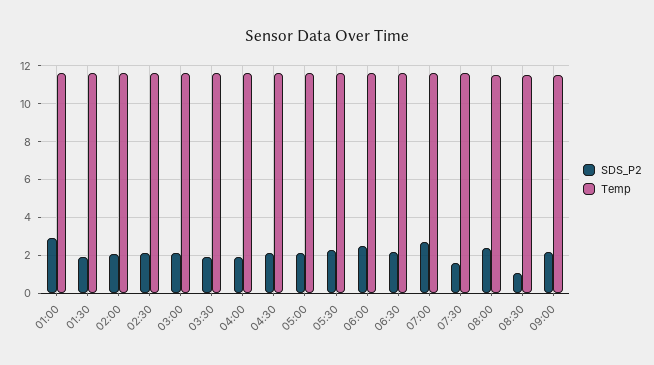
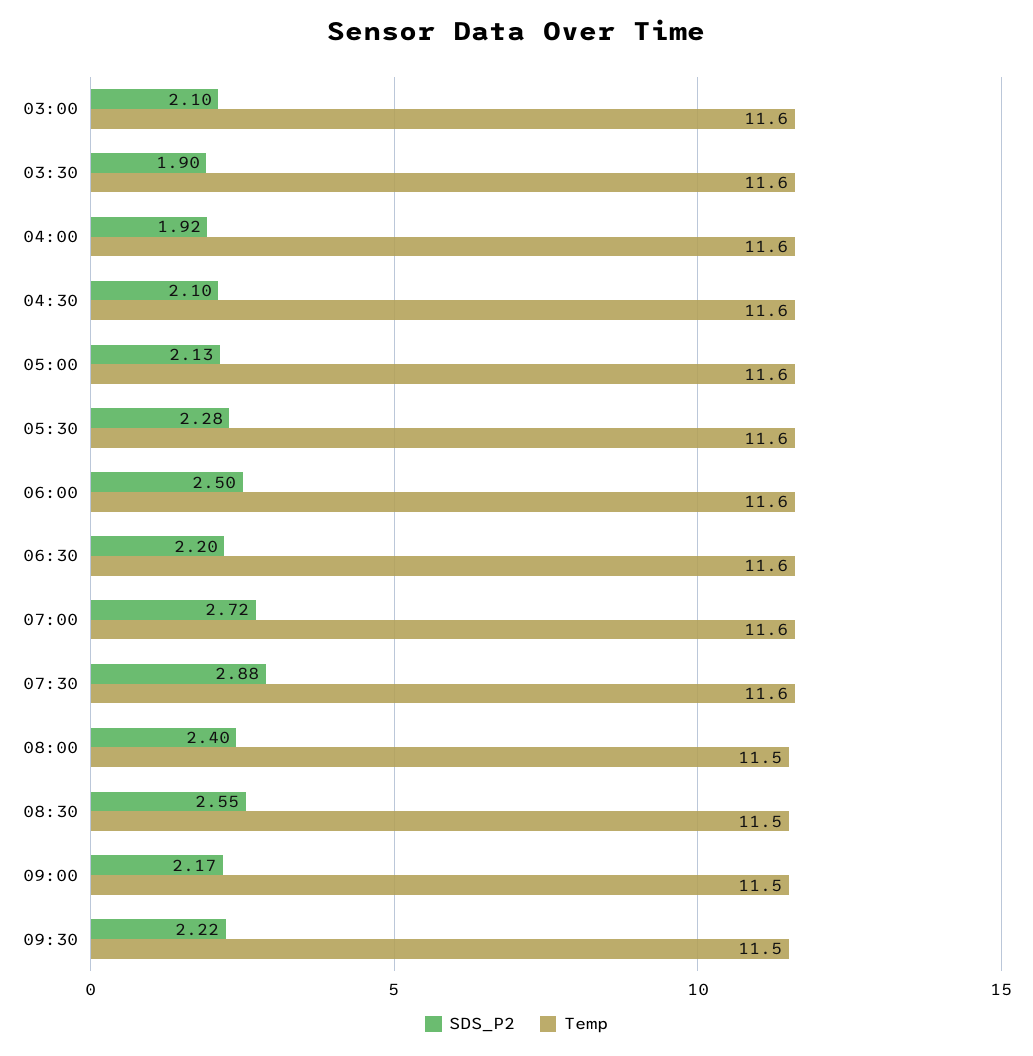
SDS_P2, 01:00: 3 -> none
Temp, 01:00: 11.5 -> none
SDS_P2, 01:30: 2 -> none
Temp, 01:30: 11.5 -> none
SDS_P2, 02:00: 2 -> none
Temp, 02:00: 11.5 -> none
SDS_P2, 02:30: 2 -> none
Temp, 02:30: 11.5 -> none
SDS_P2, 07:30: 1.5 -> 2.88
SDS_P2, 08:30: 1 -> 2.55
SDS_P2, 09:30: none -> 2.22
Temp, 09:30: none -> 11.5

